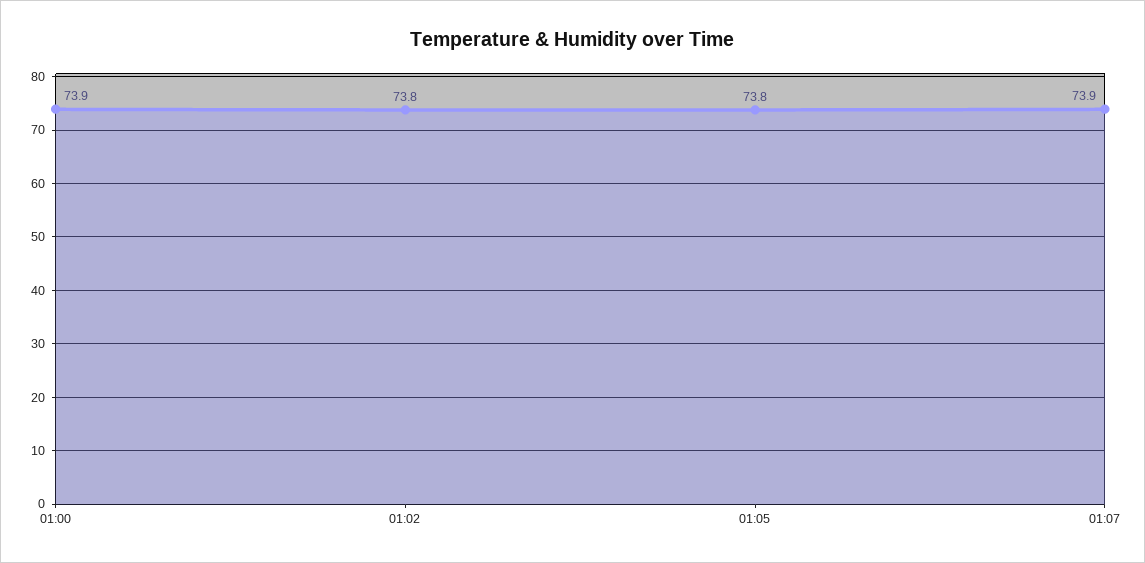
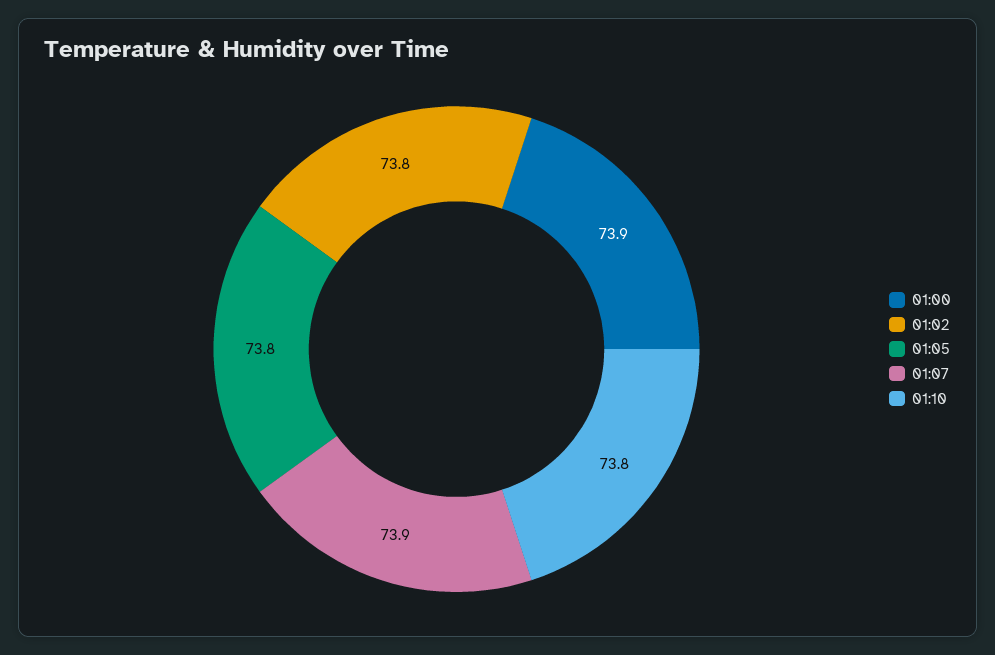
01:10: none -> 73.8

